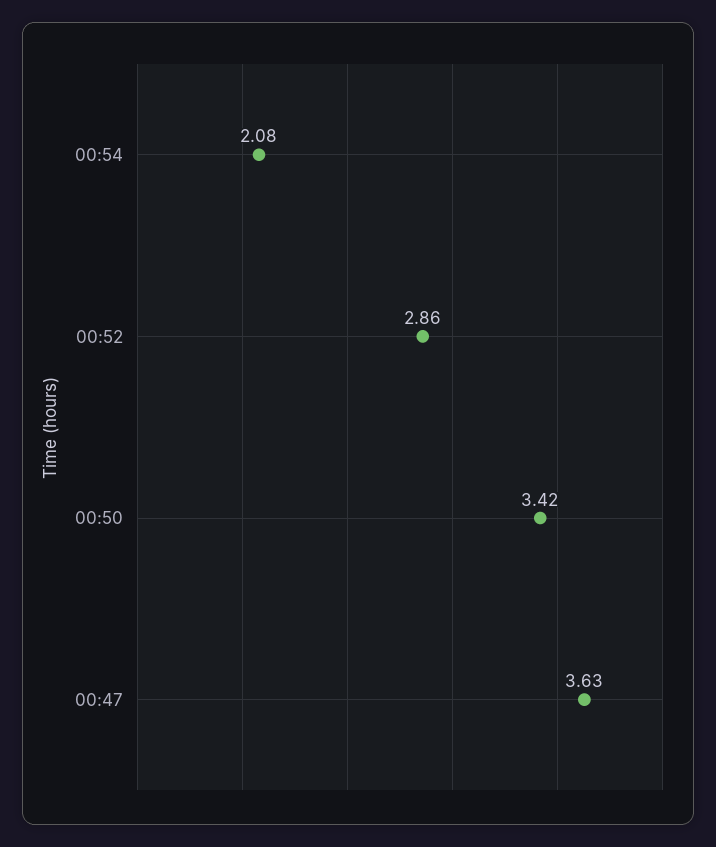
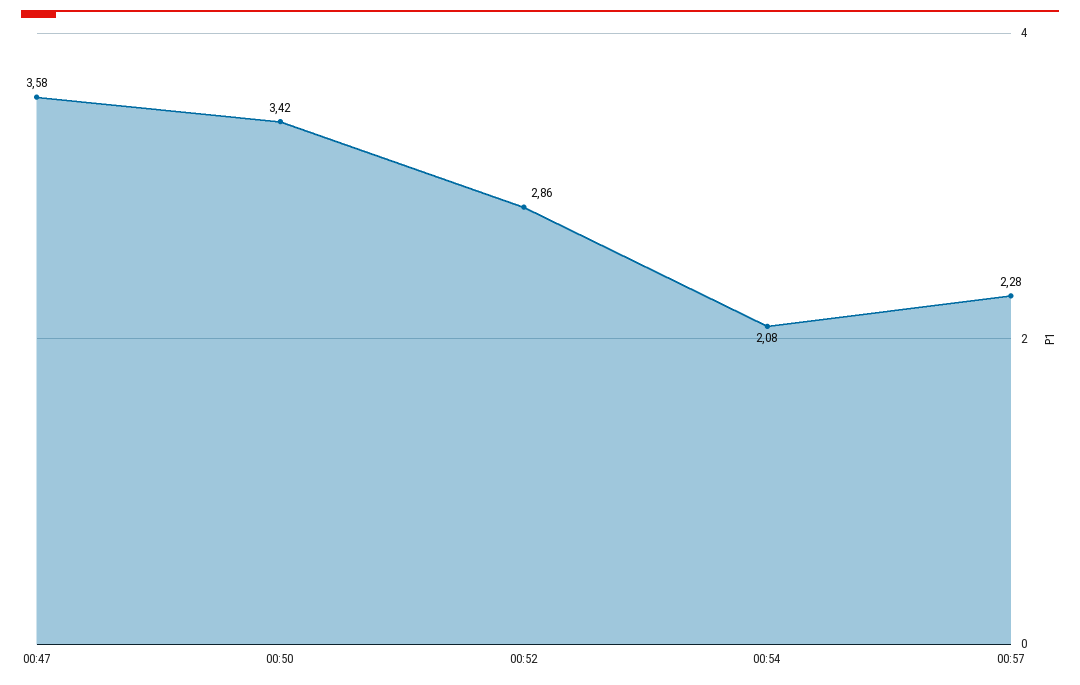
00:47: 3.63 -> 3.58
00:57: none -> 2.28

